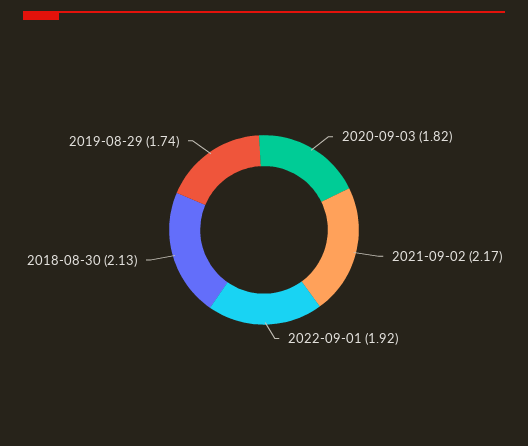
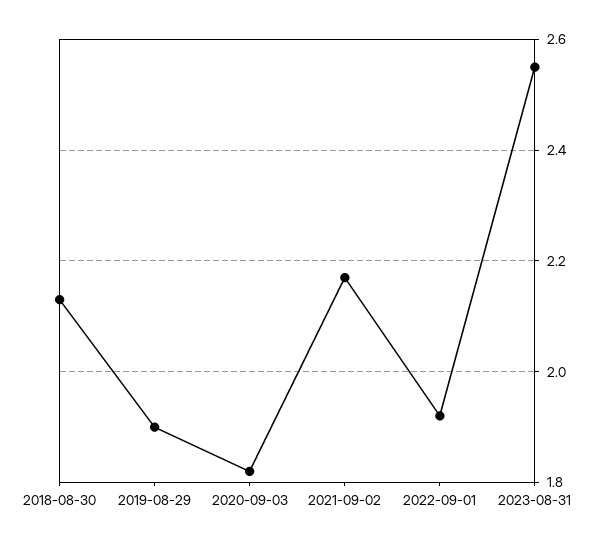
2019-08-29: 1.74 -> 1.9
2023-08-31: none -> 2.55

